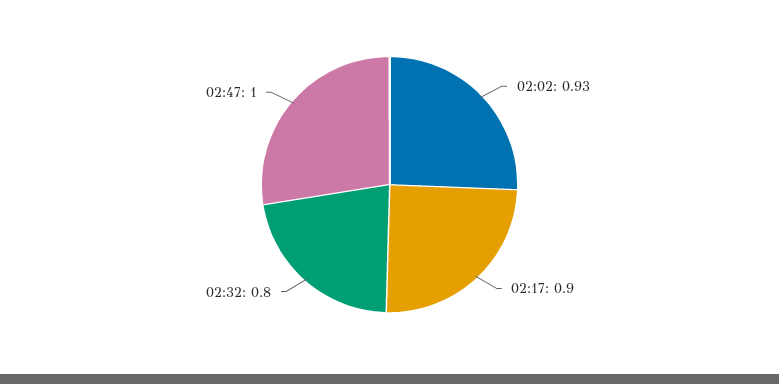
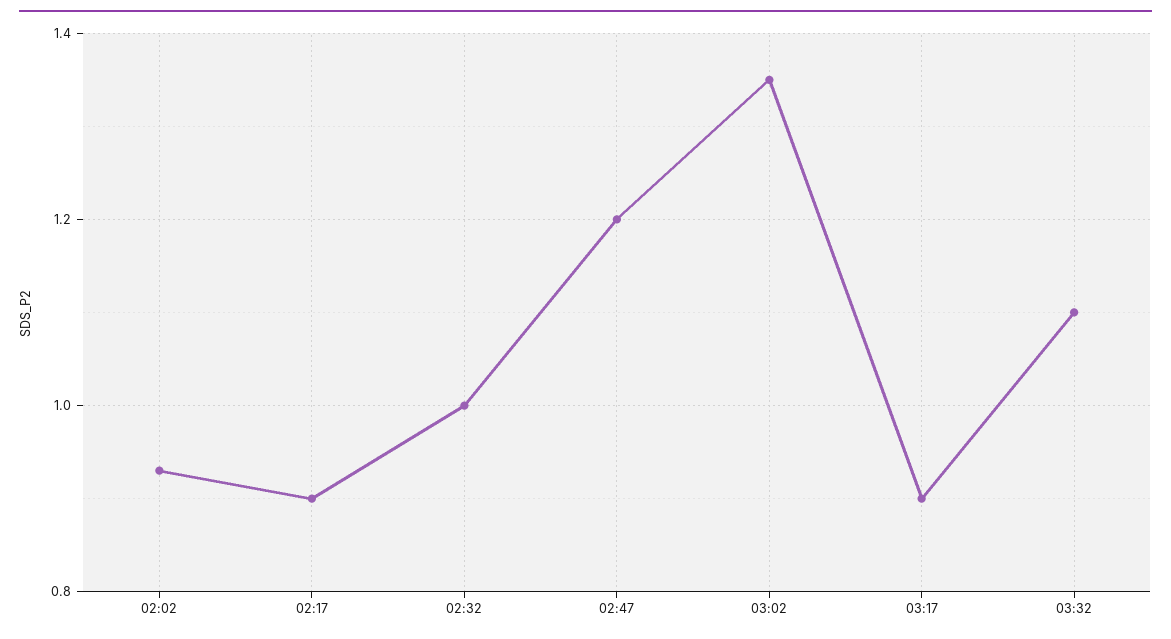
02:32: 0.8 -> 1
02:47: 1 -> 1.2
03:02: none -> 1.35
03:17: none -> 0.9
03:32: none -> 1.1

